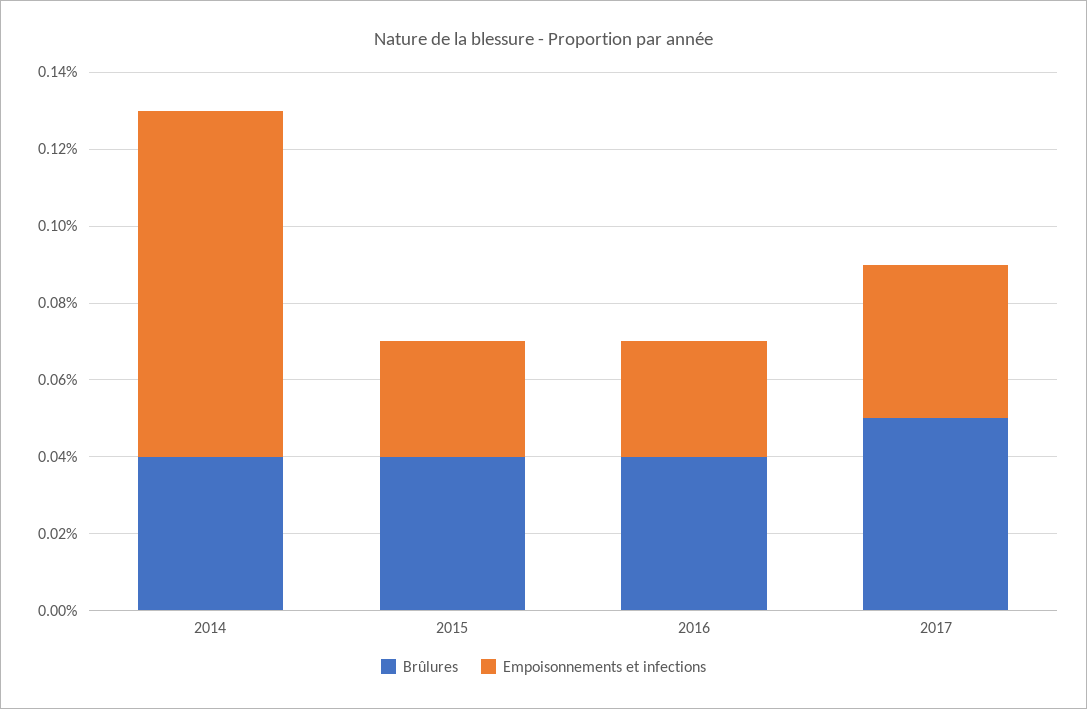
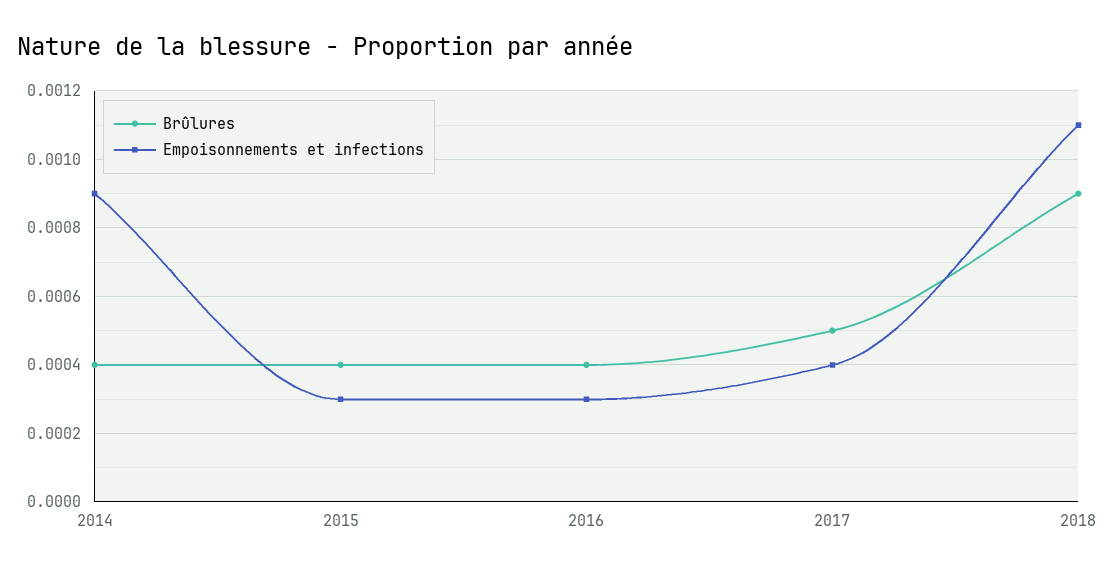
Brûlures, 2018: none -> 0.0009
Empoisonnements et infections, 2018: none -> 0.0011

